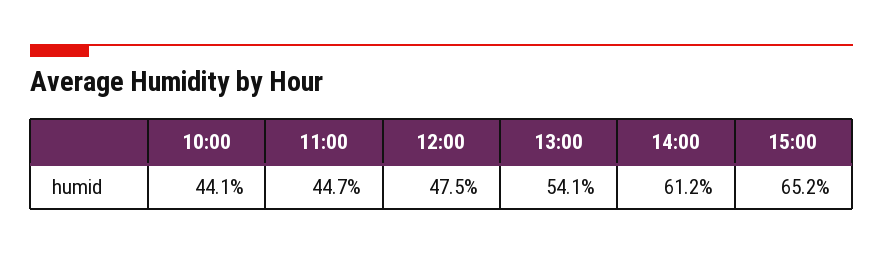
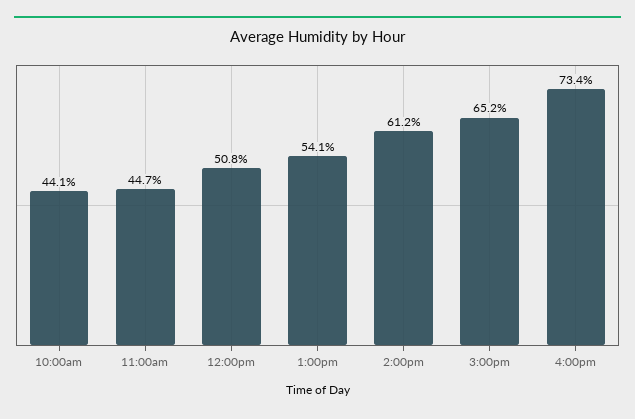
12:00: 47.5 -> 50.8
4:00pm: none -> 73.4

